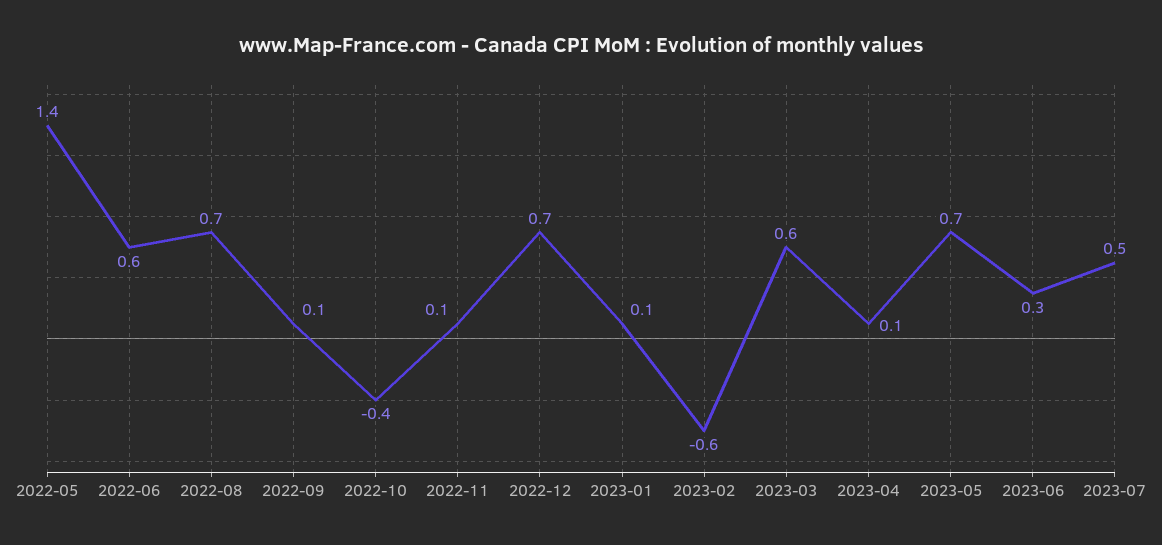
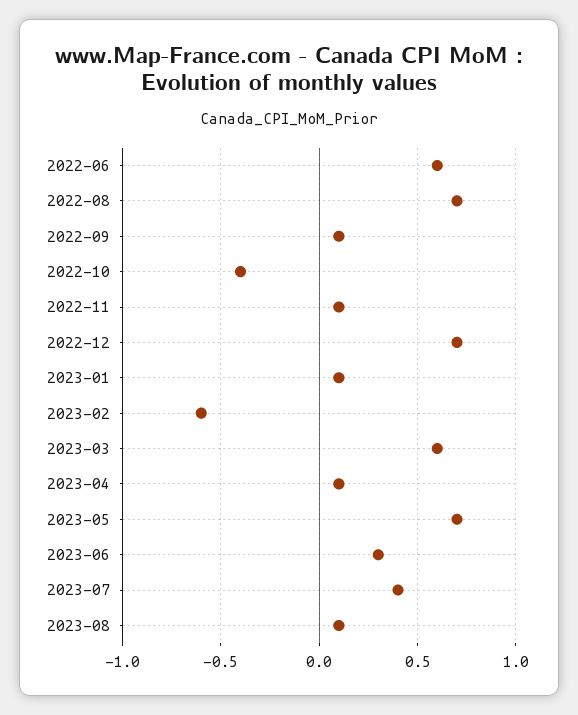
2022-05: 1.4 -> none
2023-07: 0.5 -> 0.4
2023-08: none -> 0.1

